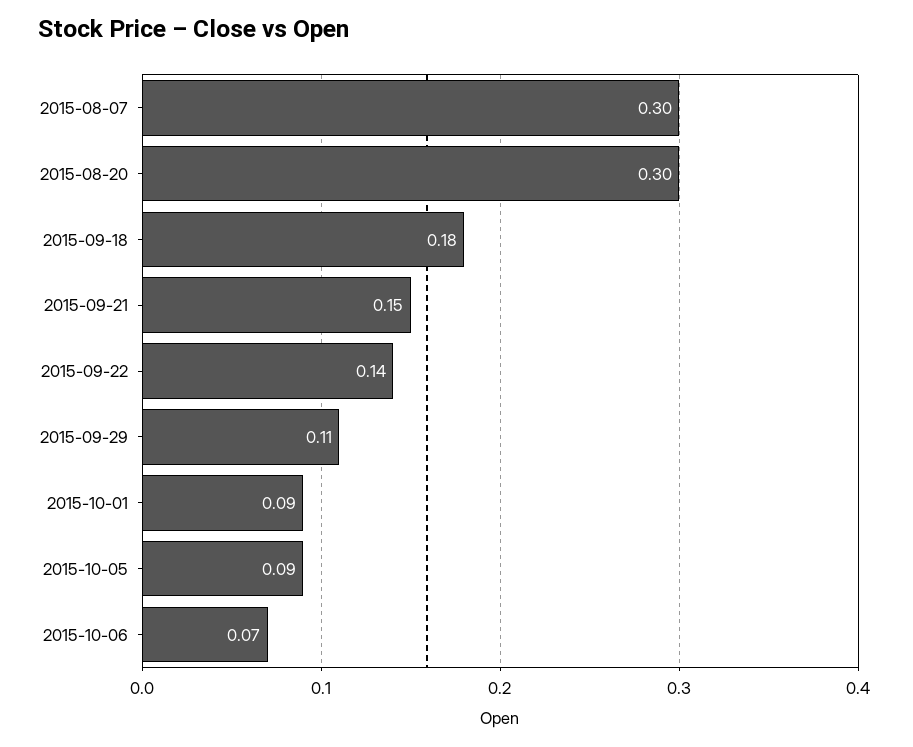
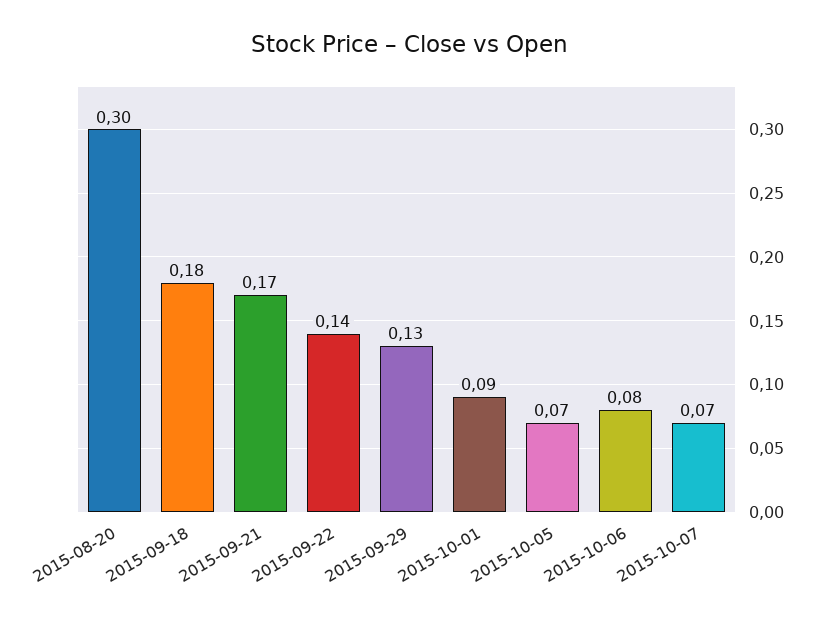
2015-08-07: 0.3 -> none
2015-09-21: 0.15 -> 0.17
2015-09-29: 0.11 -> 0.13
2015-10-05: 0.09 -> 0.07
2015-10-06: 0.07 -> 0.08
2015-10-07: none -> 0.07

